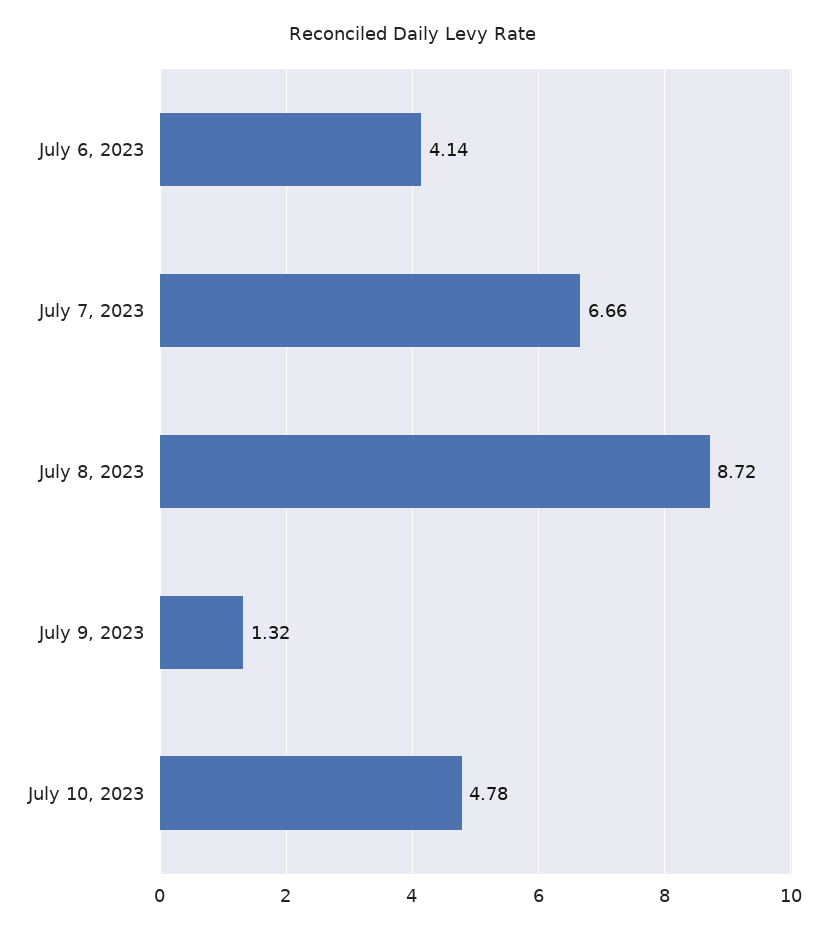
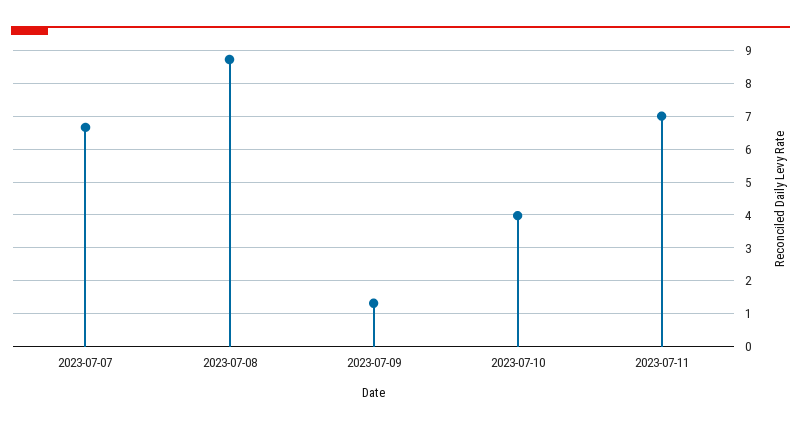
July 6, 2023: 4.14 -> none
July 10, 2023: 4.78 -> 4
2023-07-11: none -> 7

